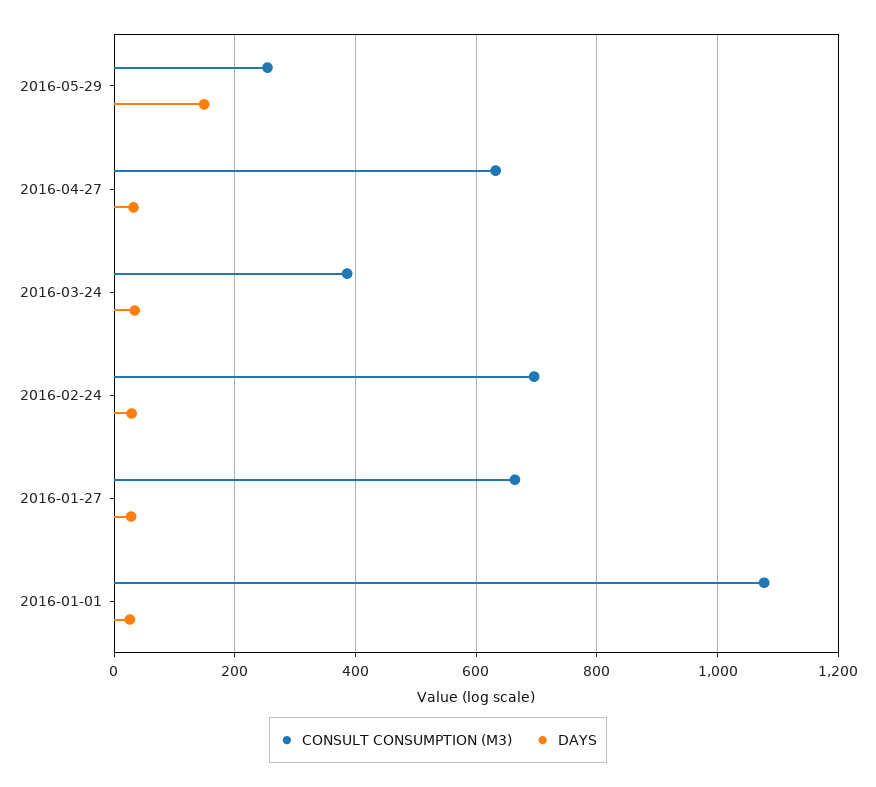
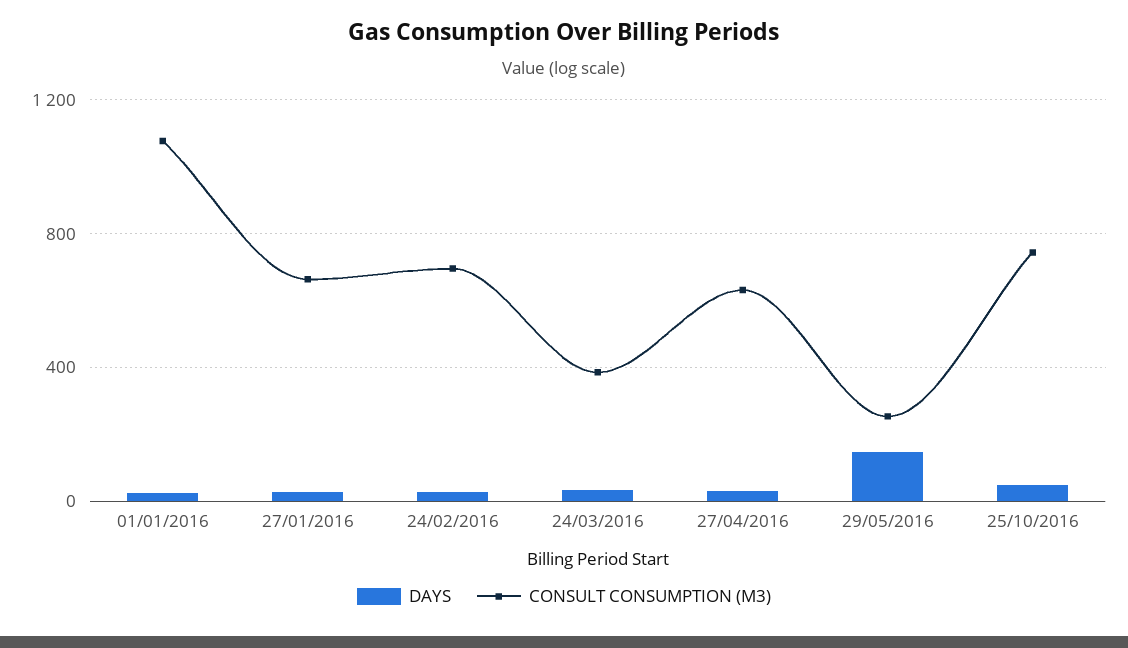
DAYS, 25/10/2016: none -> 50
CONSULT CONSUMPTION (M3), 25/10/2016: none -> 750

